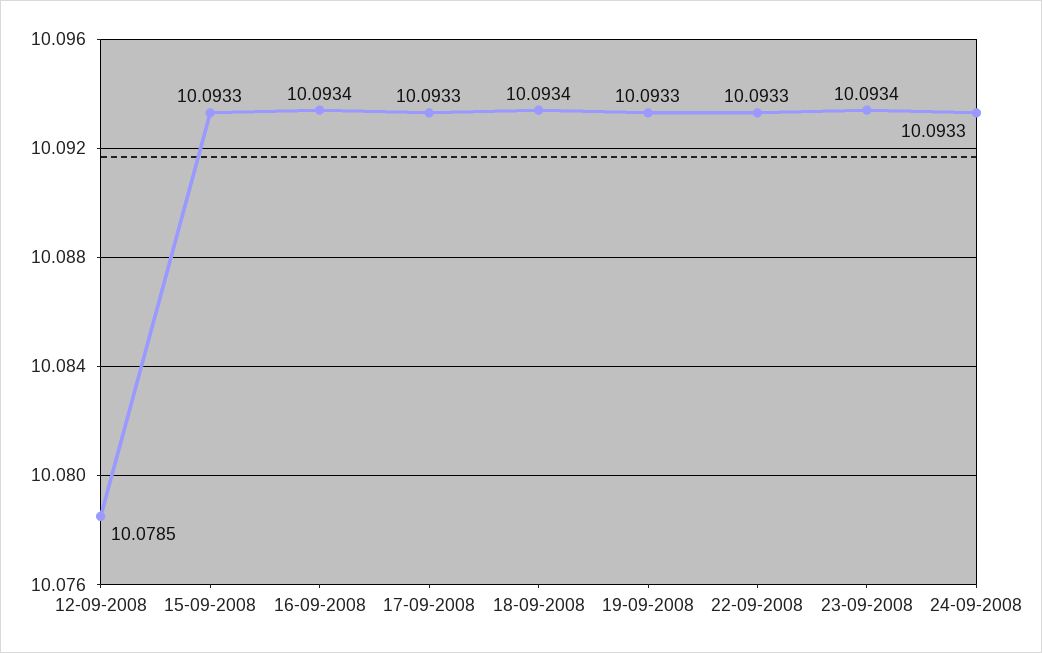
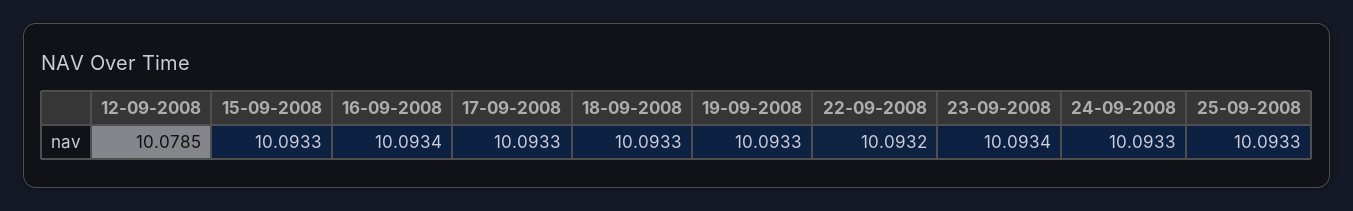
18-09-2008: 10.0934 -> 10.0933
22-09-2008: 10.0933 -> 10.0932
25-09-2008: none -> 10.0933

